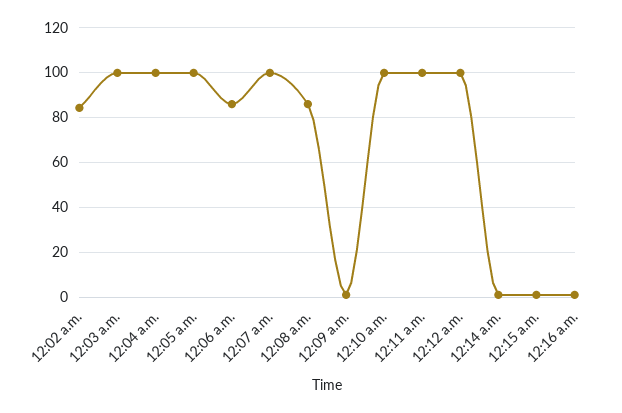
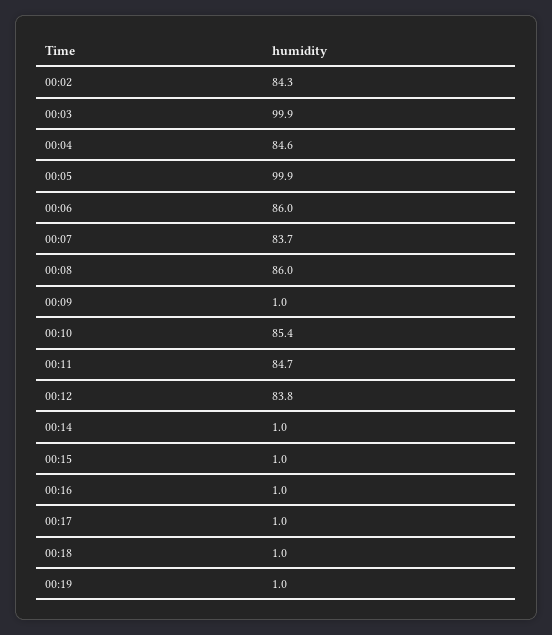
12:04 a.m.: 100 -> 84.6
12:07 a.m.: 100 -> 83.7
12:10 a.m.: 100 -> 85.4
12:11 a.m.: 100 -> 84.7
12:12 a.m.: 100 -> 83.8
00:17: none -> 1
00:18: none -> 1
00:19: none -> 1

